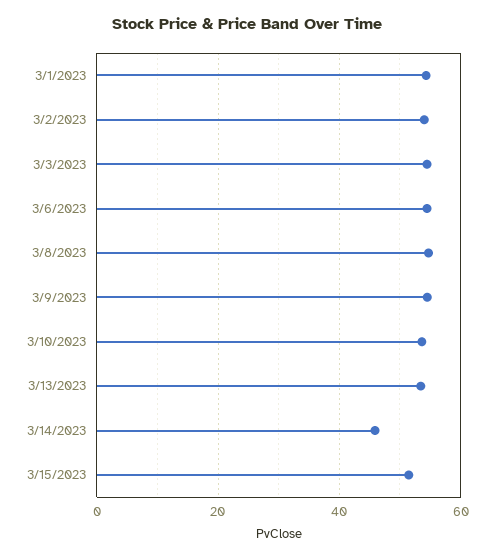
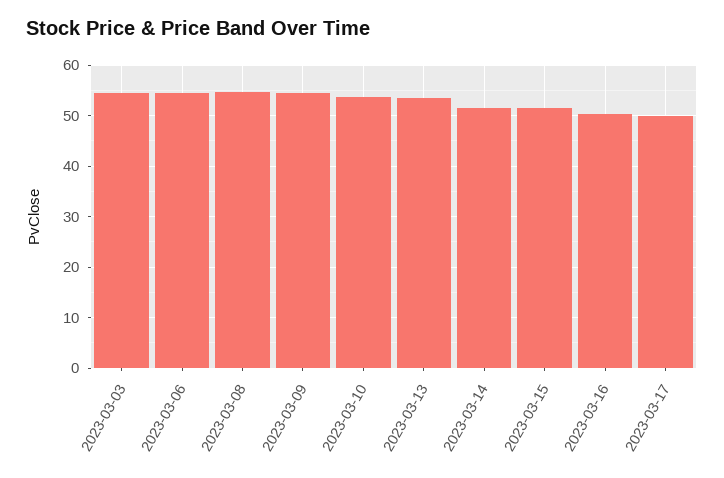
3/1/2023: 54 -> none
3/2/2023: 54 -> none
3/14/2023: 46 -> 52
2023-03-16: none -> 50
2023-03-17: none -> 50

